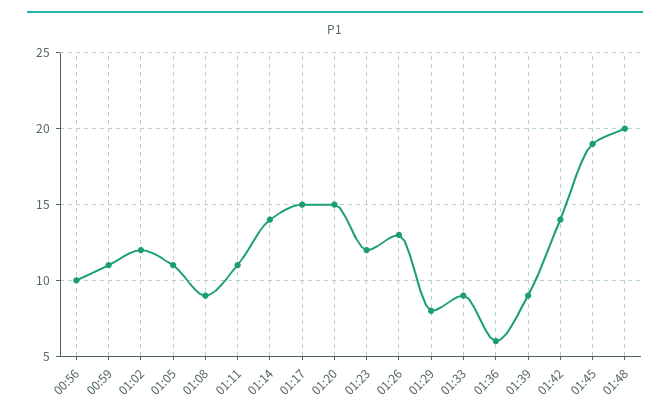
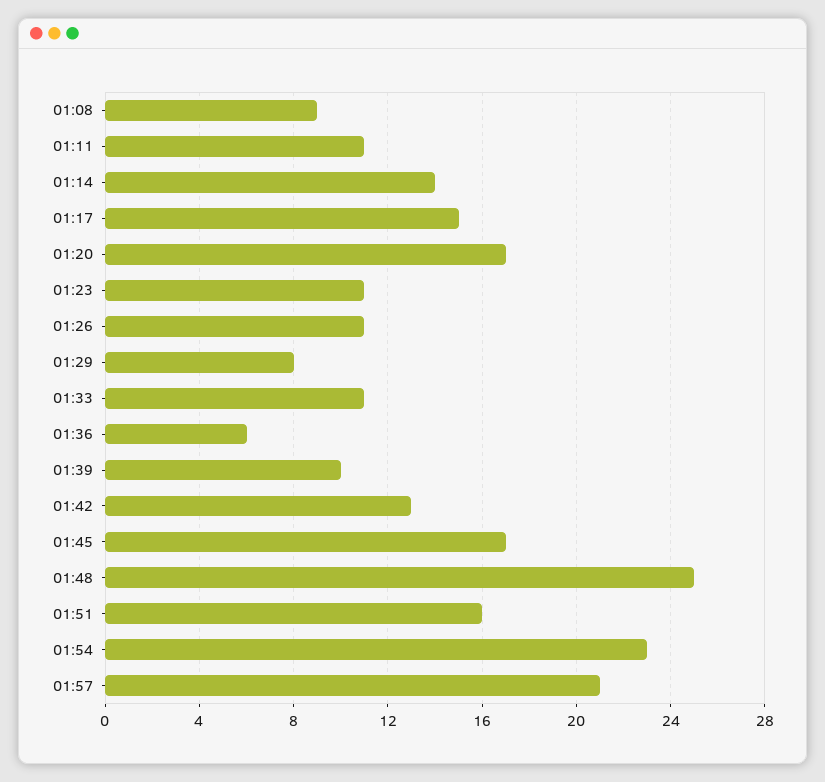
00:56: 10 -> none
00:59: 11 -> none
01:02: 12 -> none
01:05: 11 -> none
01:20: 15 -> 17
01:23: 12 -> 11
01:26: 13 -> 11
01:33: 9 -> 11
01:39: 9 -> 10
01:42: 14 -> 13
01:45: 19 -> 17
01:48: 20 -> 25
01:51: none -> 16
01:54: none -> 23
01:57: none -> 21

